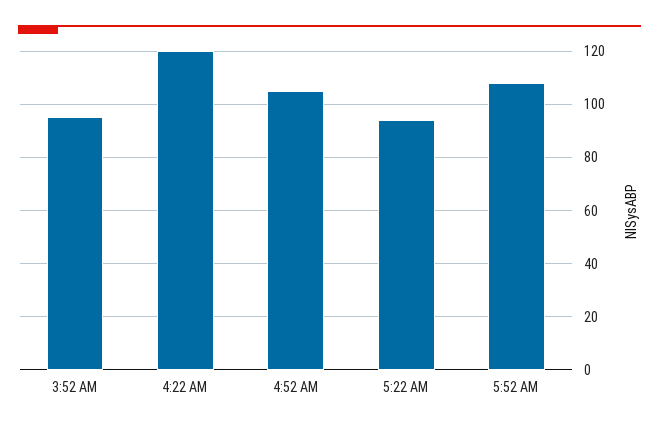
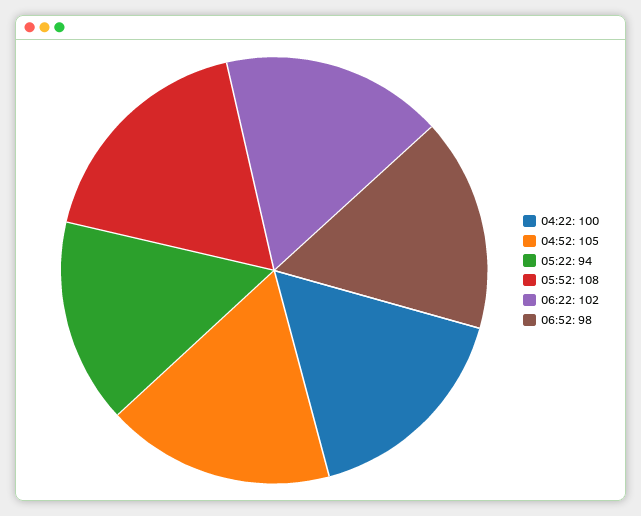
3:52 AM: 95 -> none
4:22 AM: 120 -> 100
06:22: none -> 102
06:52: none -> 98

